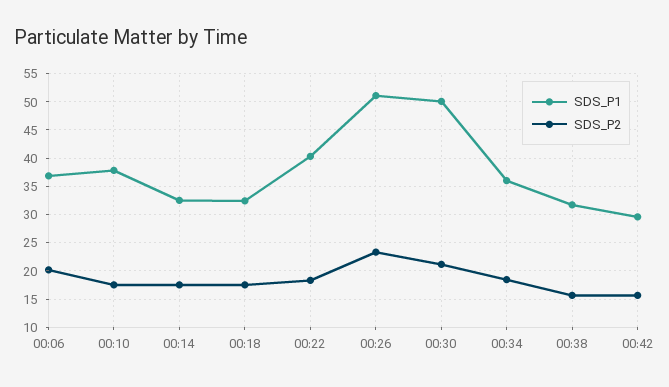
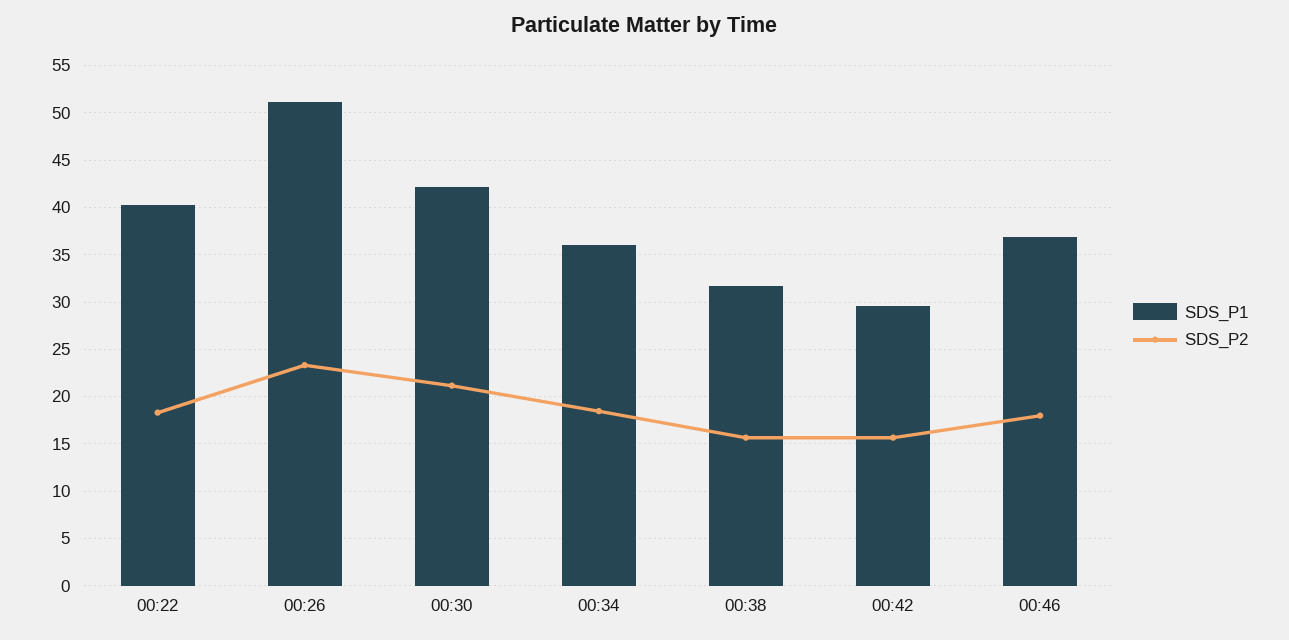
SDS_P1, 00:06: 37.5 -> none
SDS_P2, 00:06: 20 -> none
SDS_P1, 00:10: 37.5 -> none
SDS_P2, 00:10: 17.5 -> none
SDS_P1, 00:14: 32.5 -> none
SDS_P2, 00:14: 17.5 -> none
SDS_P1, 00:18: 32.5 -> none
SDS_P2, 00:18: 17.5 -> none
SDS_P1, 00:30: 50 -> 42
SDS_P1, 00:46: none -> 37
SDS_P2, 00:46: none -> 18

